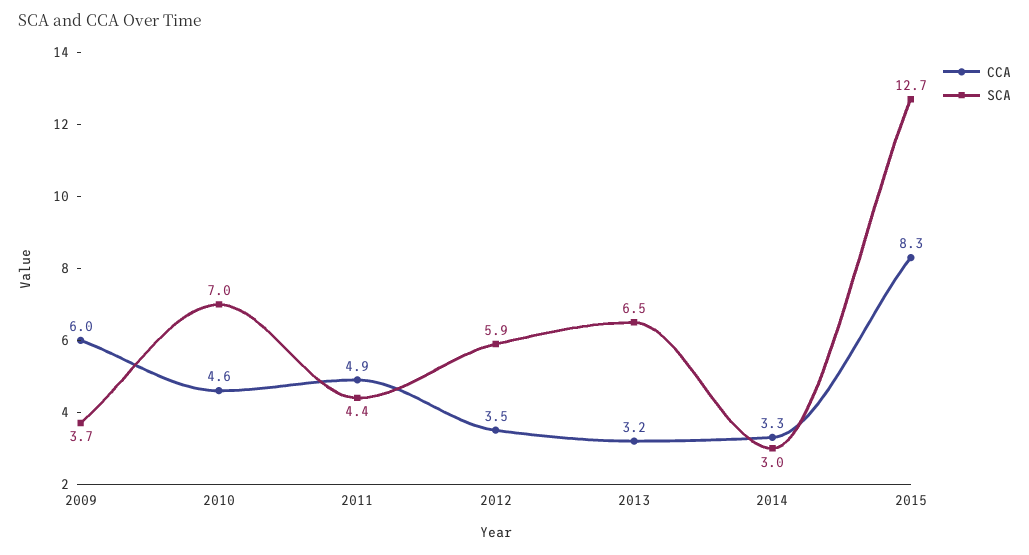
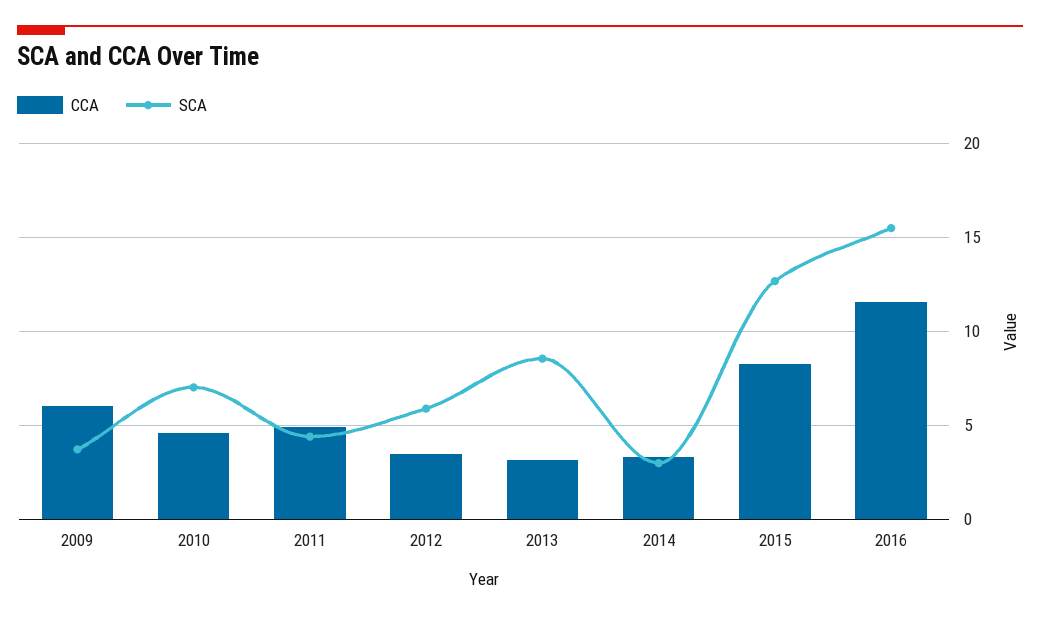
SCA, 2013: 6.5 -> 8.5
CCA, 2016: none -> 11.5
SCA, 2016: none -> 15.5

